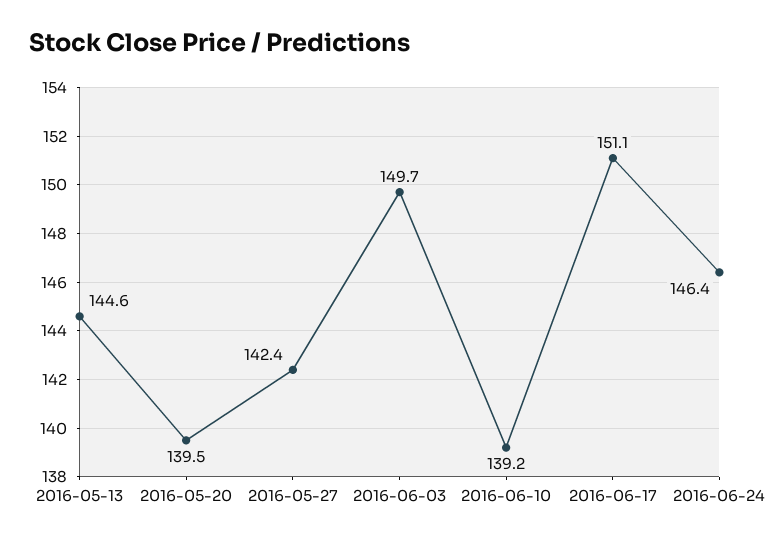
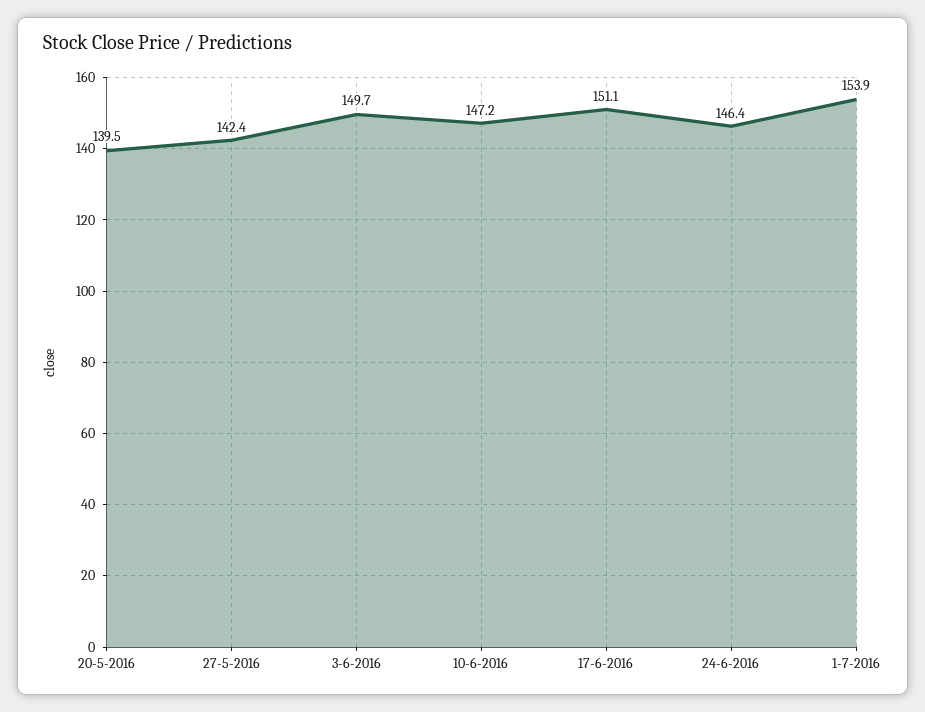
2016-05-13: 144.6 -> none
2016-06-10: 139.2 -> 147.2
1-7-2016: none -> 153.9

